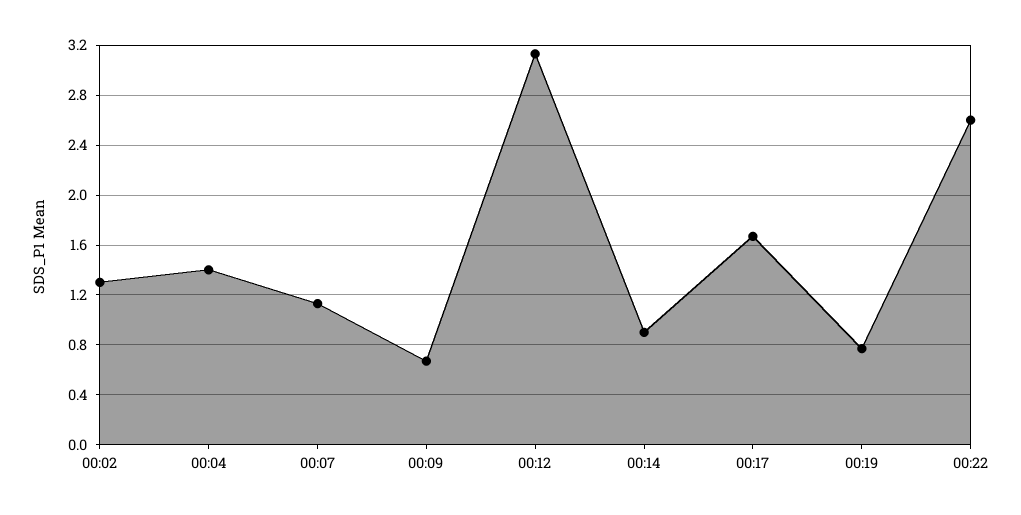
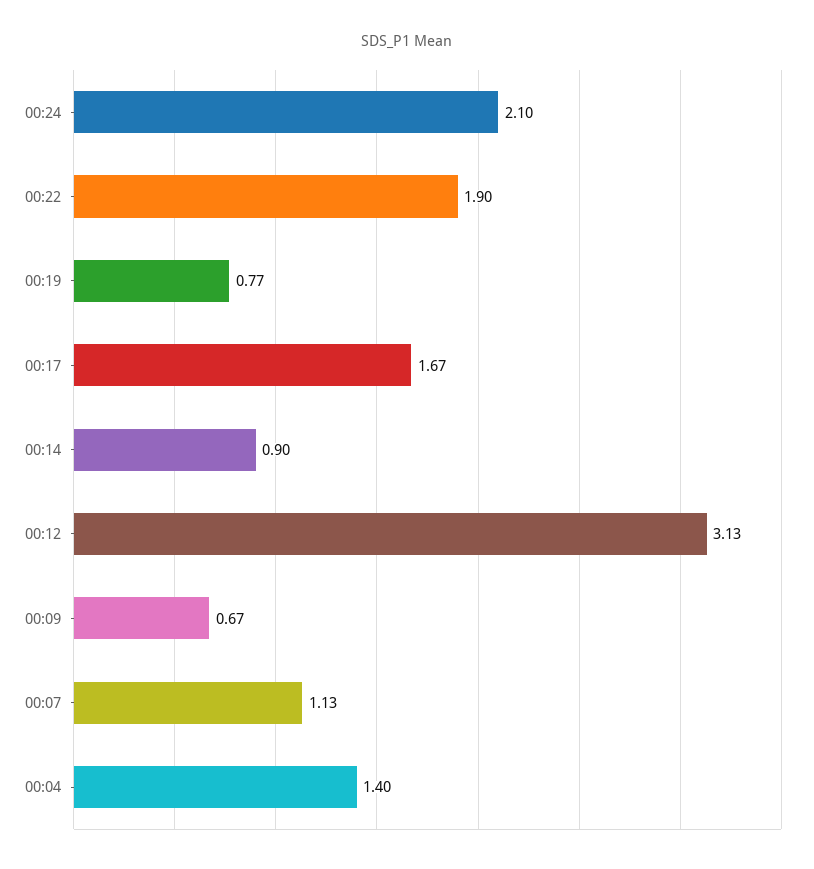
00:02: 1.3 -> none
00:22: 2.6 -> 1.9
00:24: none -> 2.1

